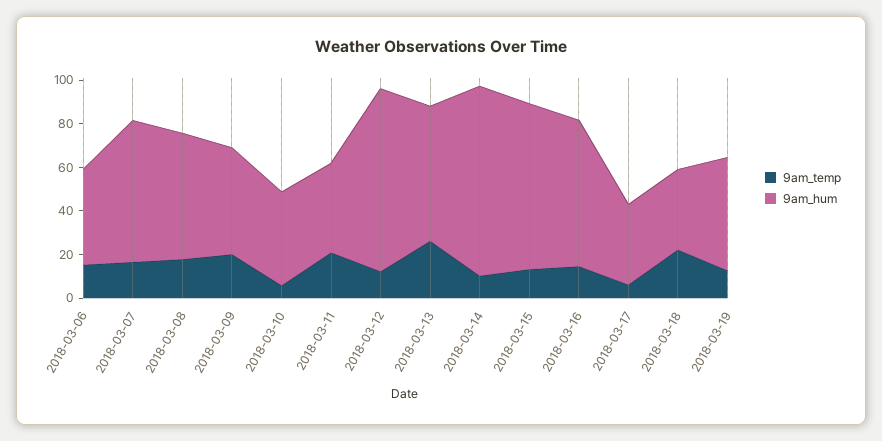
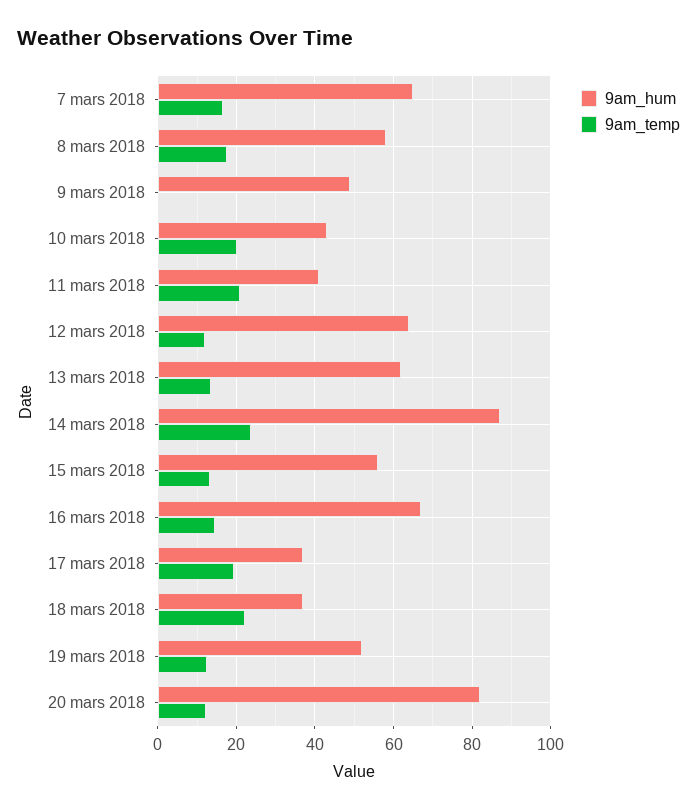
9am_temp, 2018-03-06: 15 -> none
9am_hum, 2018-03-06: 45 -> none
9am_temp, 2018-03-09: 20 -> 0
9am_temp, 2018-03-10: 5 -> 20
9am_hum, 2018-03-12: 85 -> 64
9am_temp, 2018-03-13: 25 -> 14
9am_temp, 2018-03-14: 10 -> 24
9am_hum, 2018-03-15: 75 -> 56
9am_temp, 2018-03-17: 5 -> 20
9am_hum, 20 mars 2018: none -> 82
9am_temp, 20 mars 2018: none -> 12

